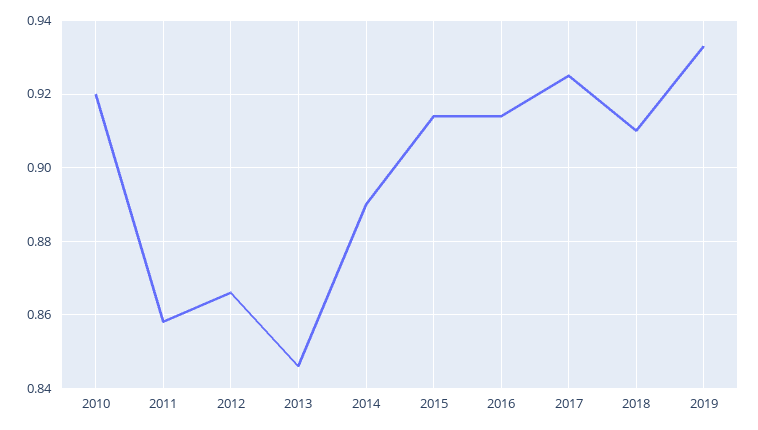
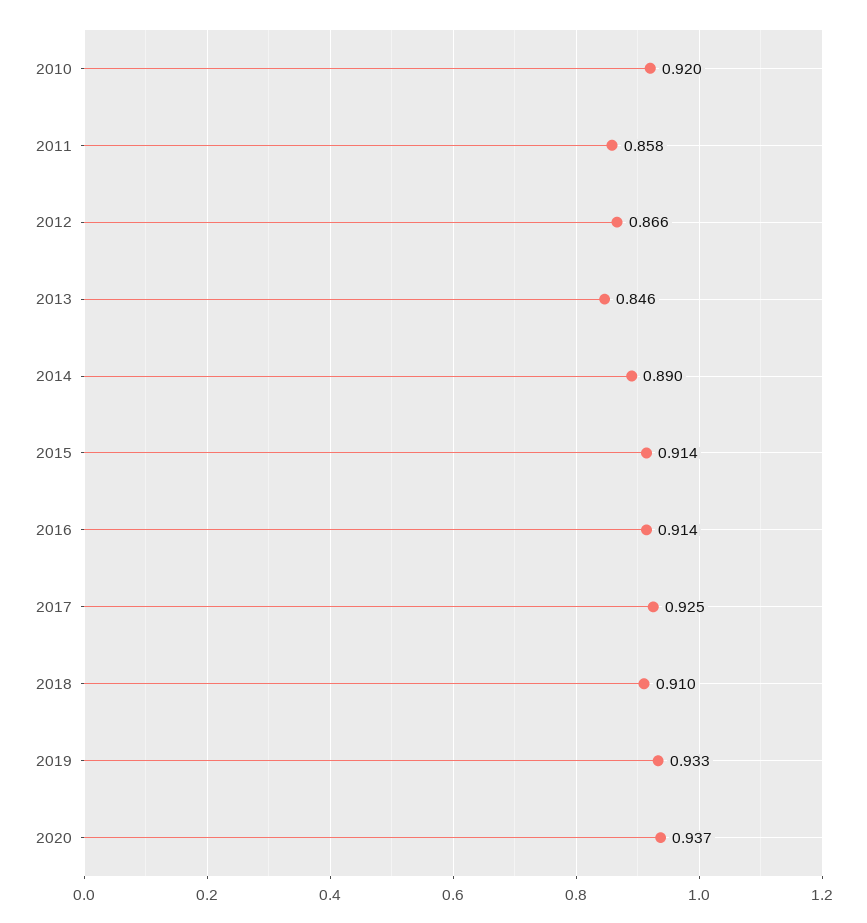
2020: none -> 0.937

